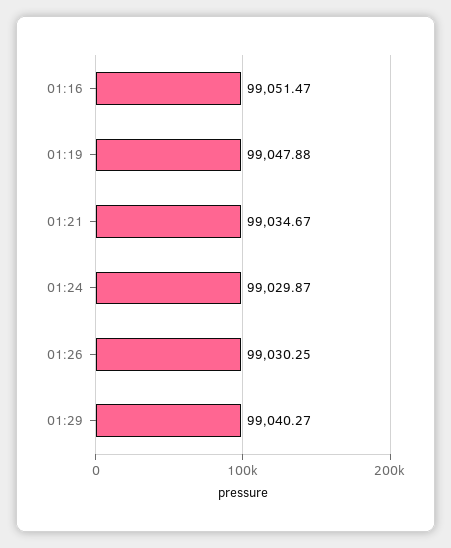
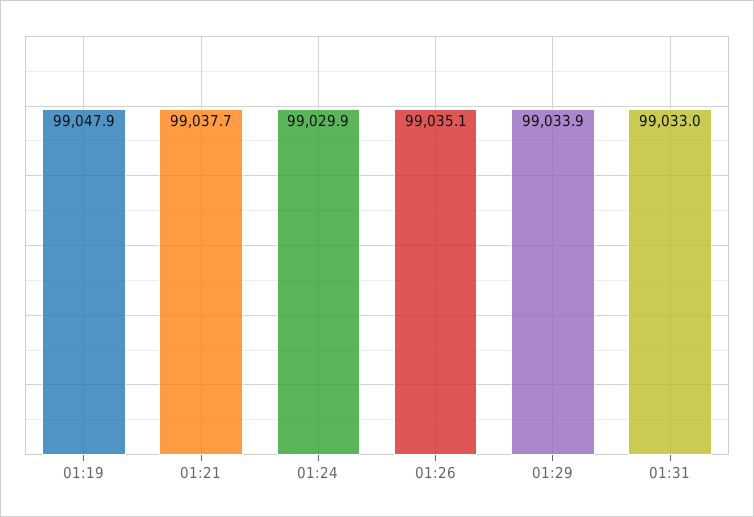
01:16: 99051.47 -> none
01:21: 99034.67 -> 99037.7
01:26: 99030.25 -> 99035.1
01:29: 99040.27 -> 99033.9
01:31: none -> 99033

